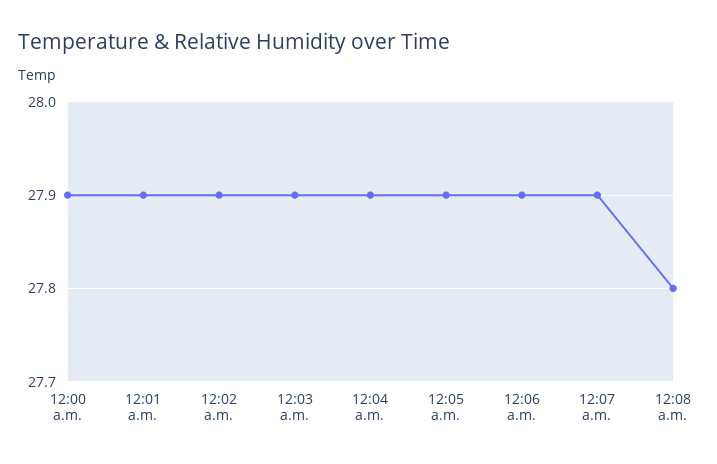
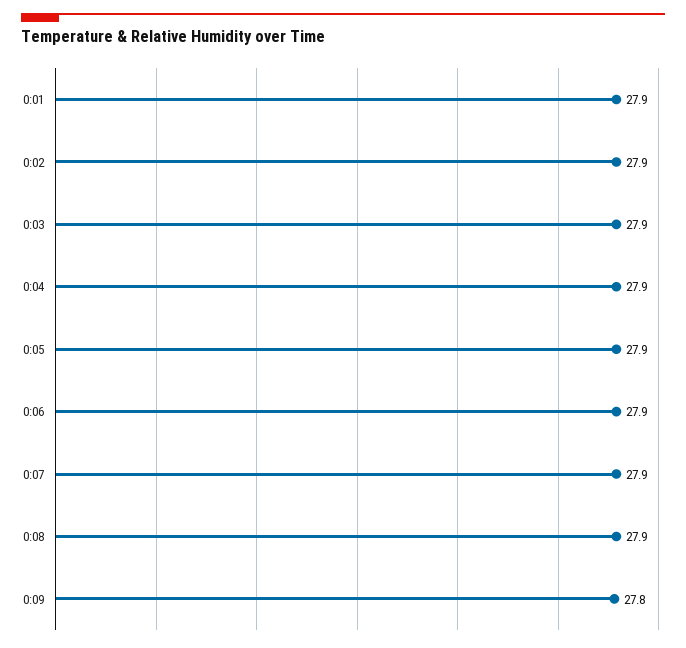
12:00 a.m.: 27.9 -> none
12:08 a.m.: 27.8 -> 27.9
0:09: none -> 27.8

